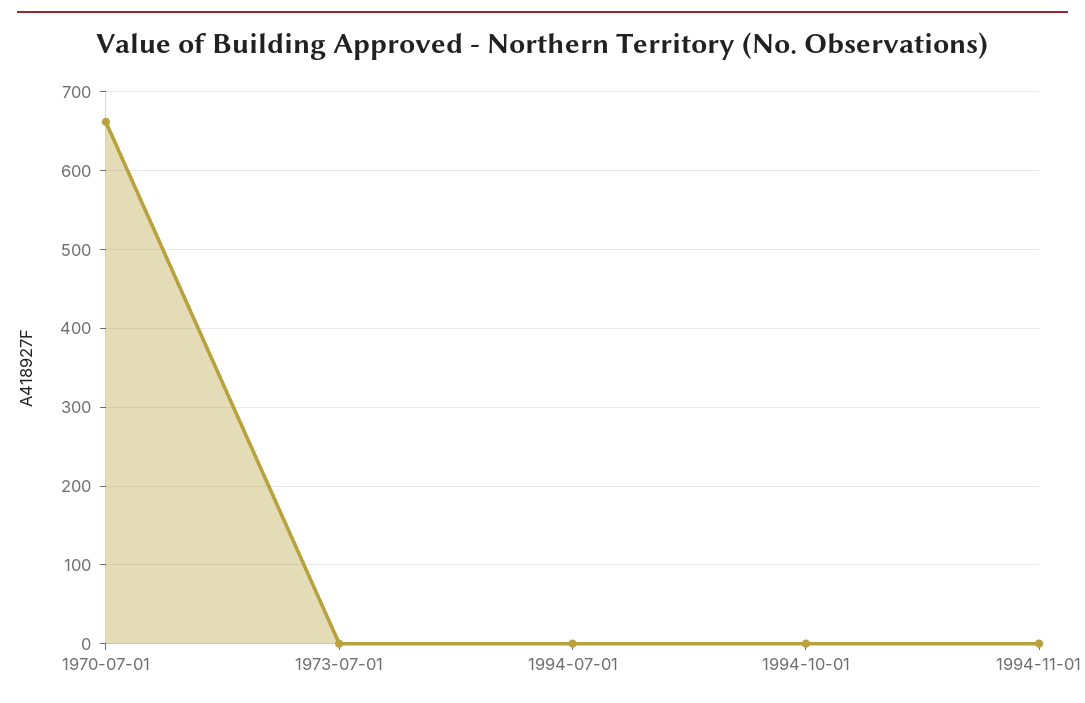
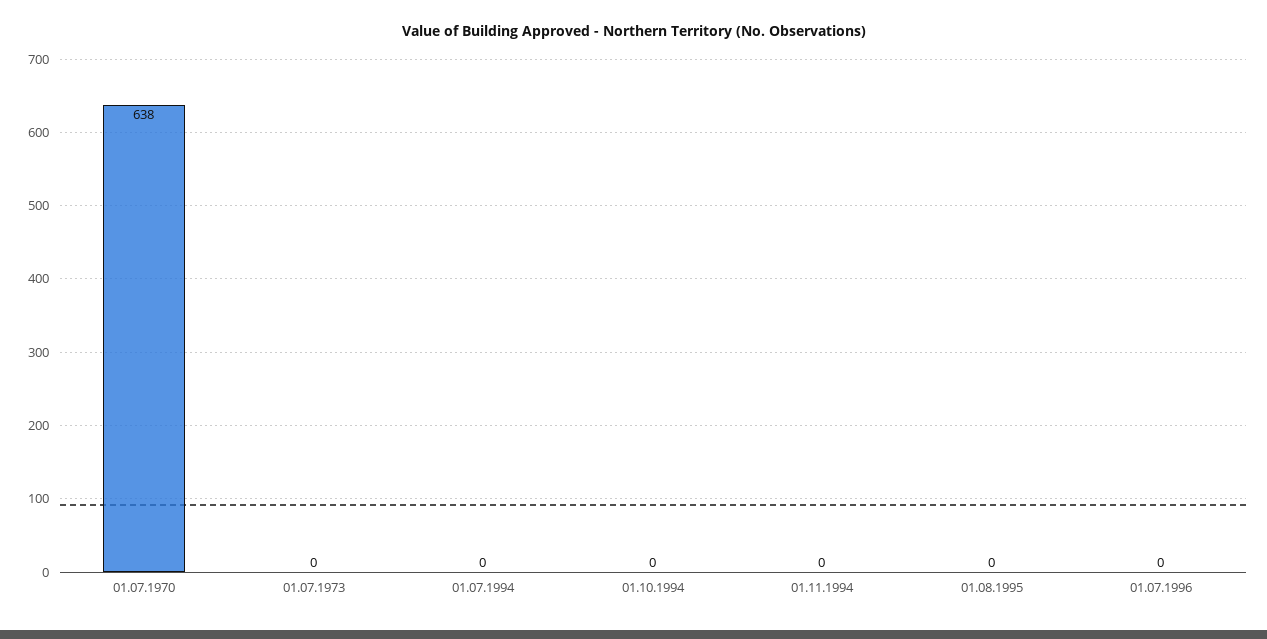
1970-07-01: 660 -> 638
01.08.1995: none -> 0
01.07.1996: none -> 0

